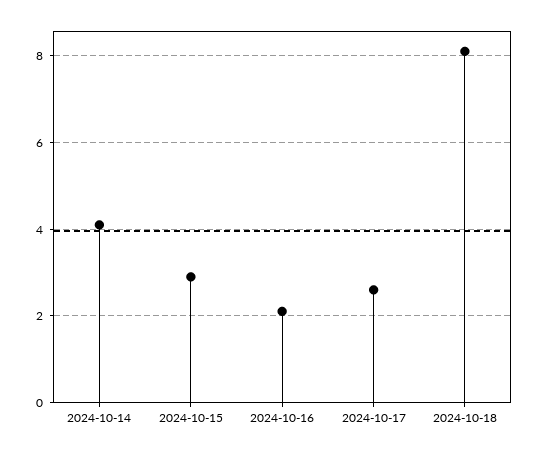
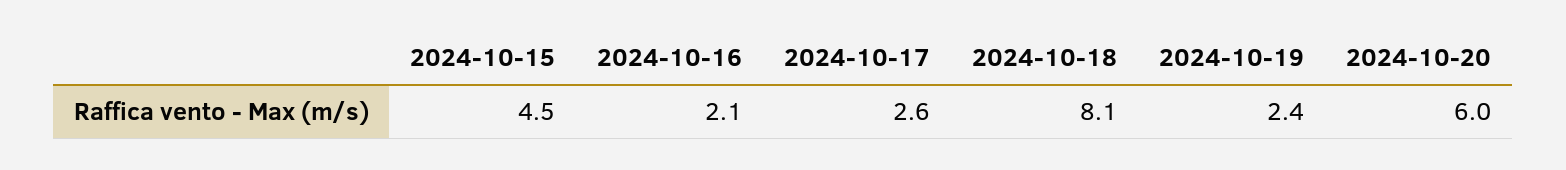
2024-10-14: 4 -> none
2024-10-15: 3 -> 4.5
2024-10-19: none -> 2.4
2024-10-20: none -> 6

